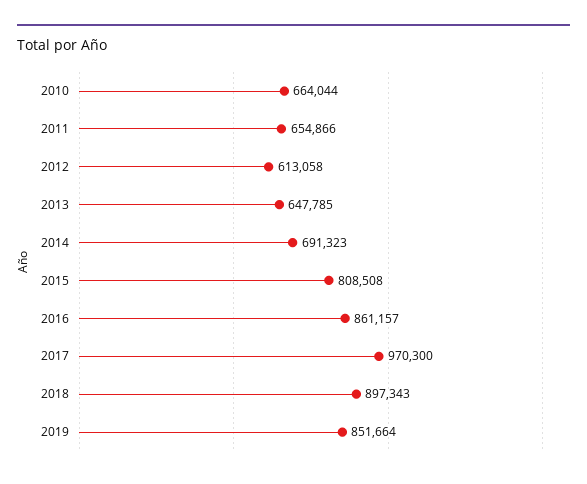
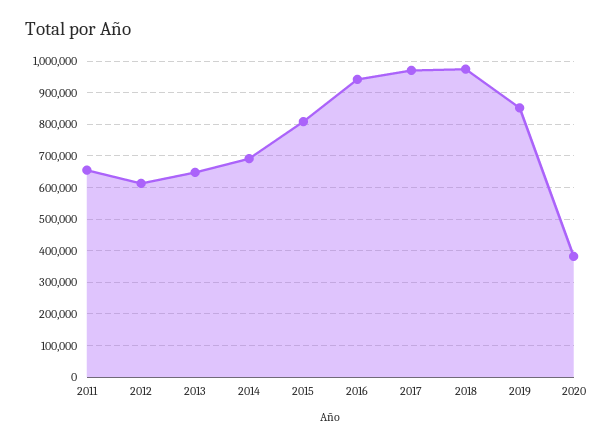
2010: 664044 -> none
2016: 861157 -> 940000
2018: 897343 -> 980000
2020: none -> 380000

